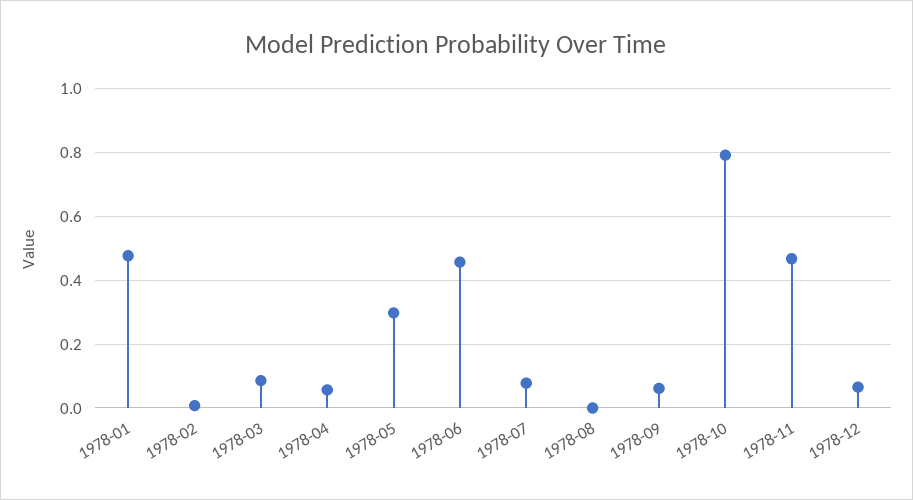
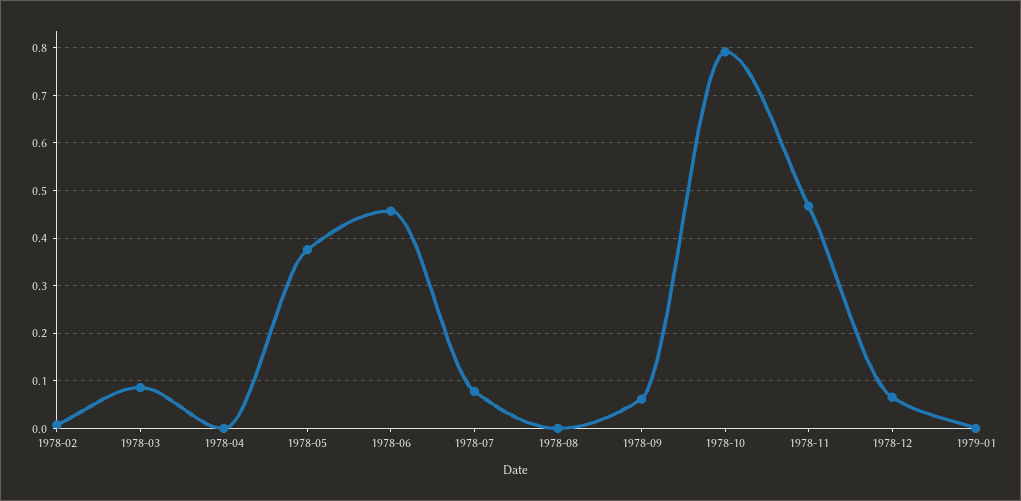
1978-01: 0.48 -> none
1978-04: 0.06 -> 0
1978-05: 0.3 -> 0.38
1979-01: none -> 0

